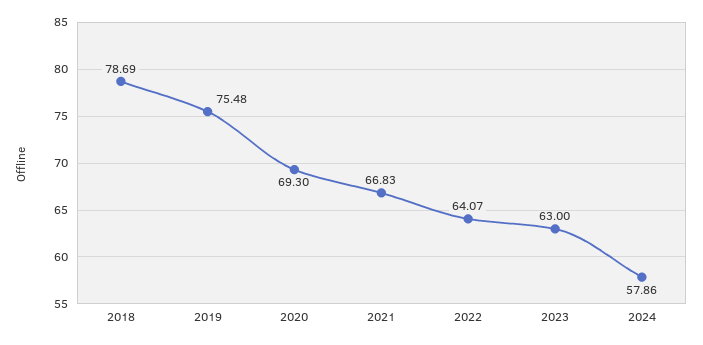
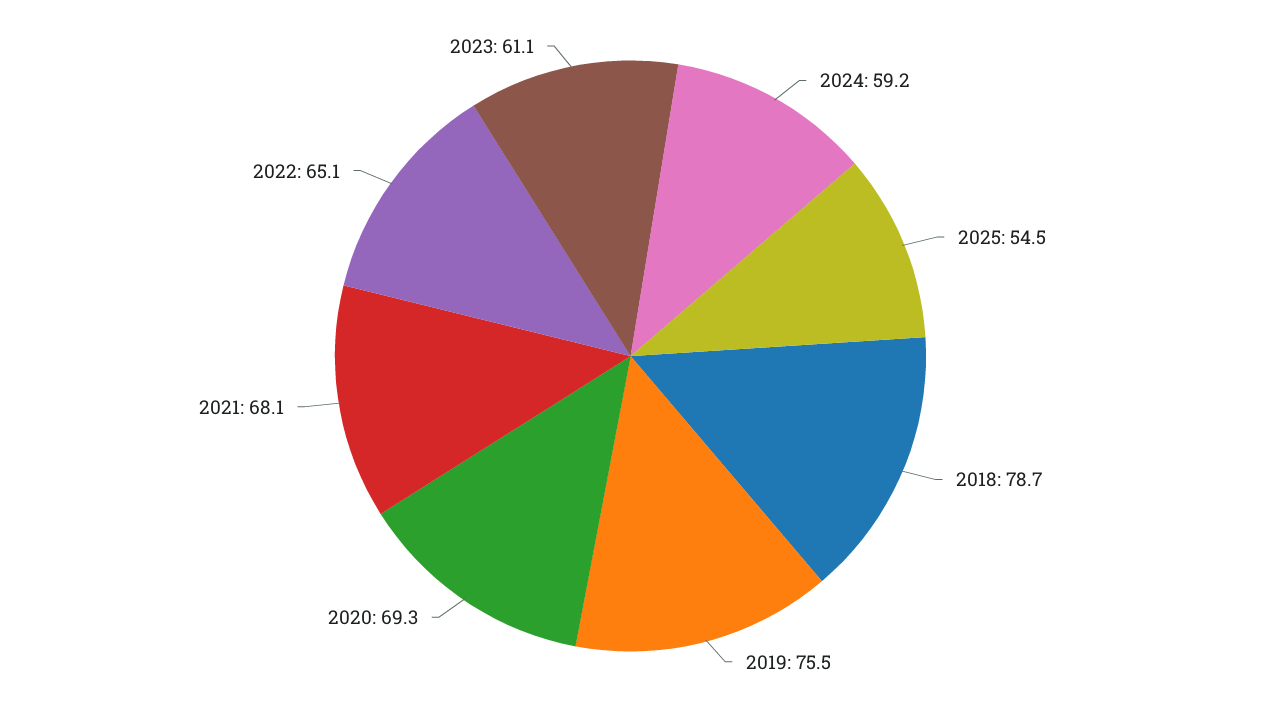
2021: 66.83 -> 68.1
2022: 64.07 -> 65.1
2023: 63 -> 61.1
2024: 57.86 -> 59.2
2025: none -> 54.5

